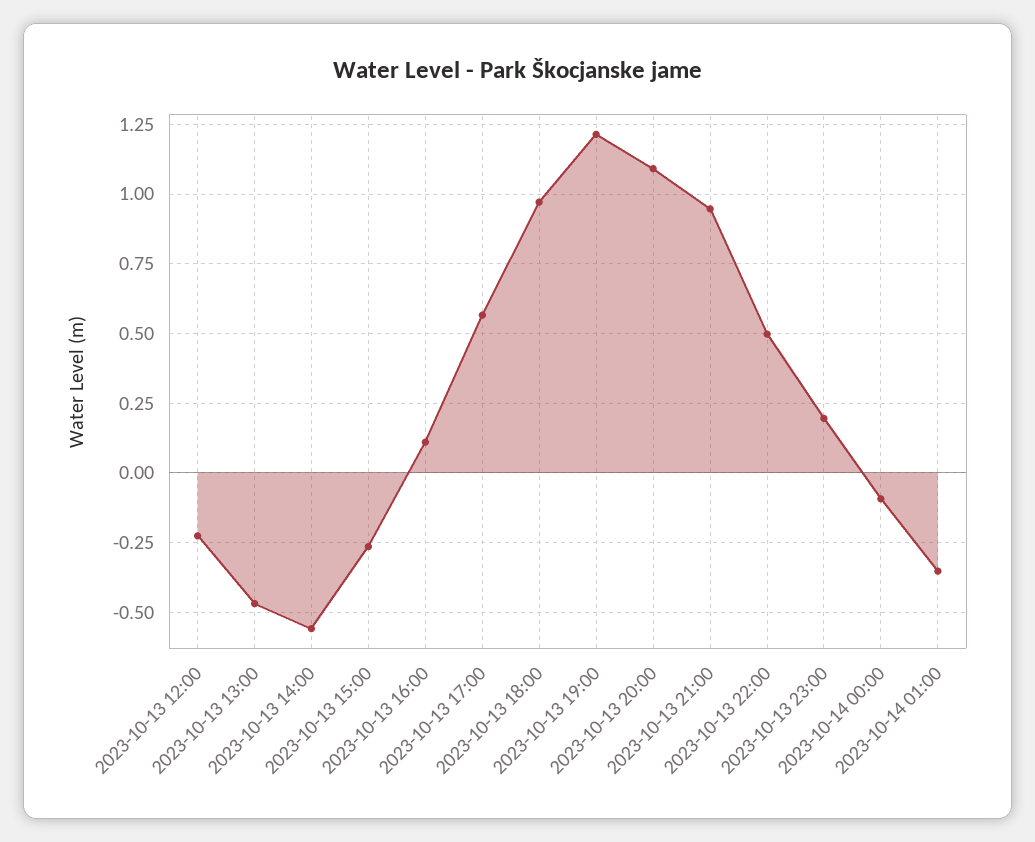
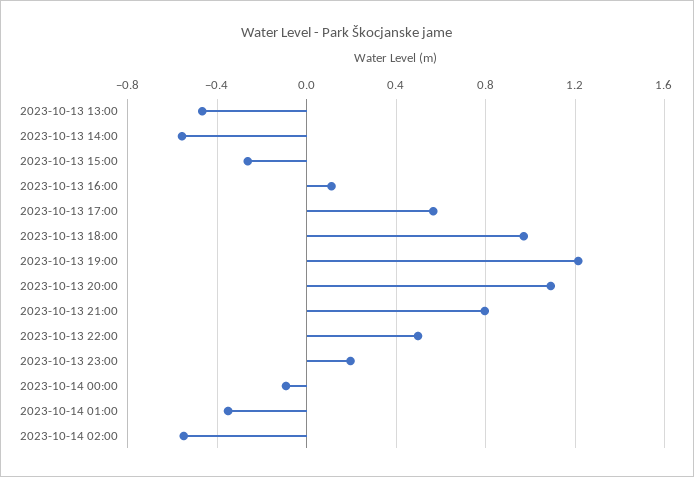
2023-10-13 12:00: -0.225 -> none
2023-10-13 21:00: 0.95 -> 0.8
2023-10-14 02:00: none -> -0.55

